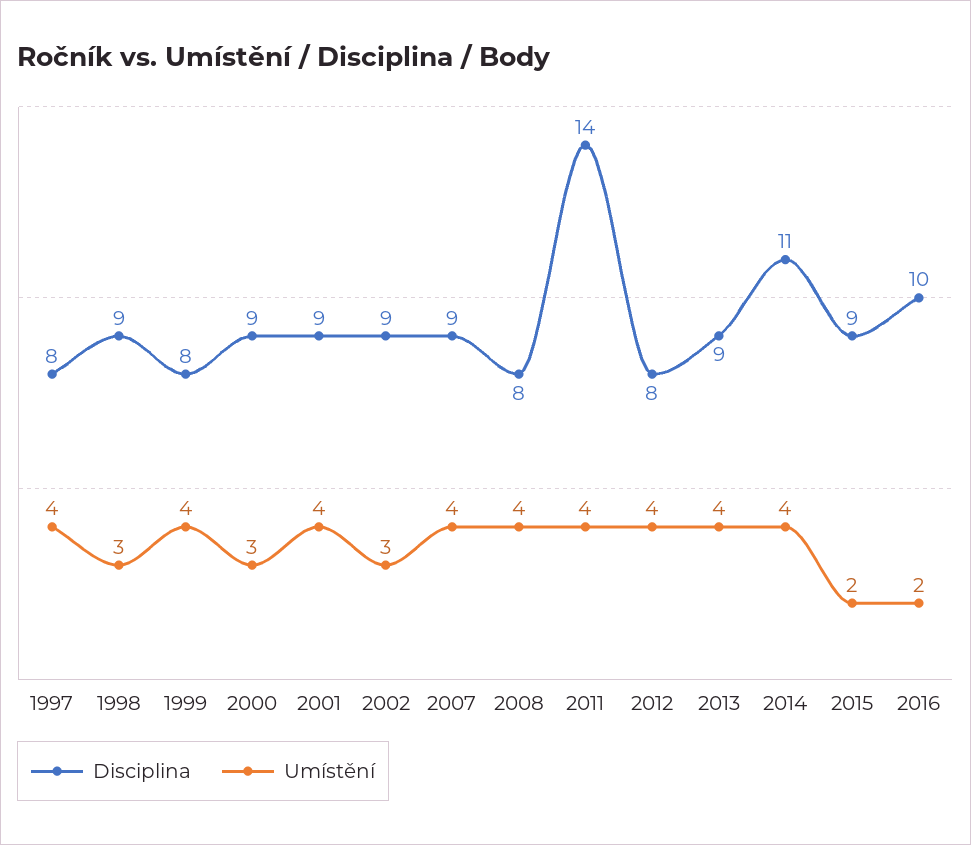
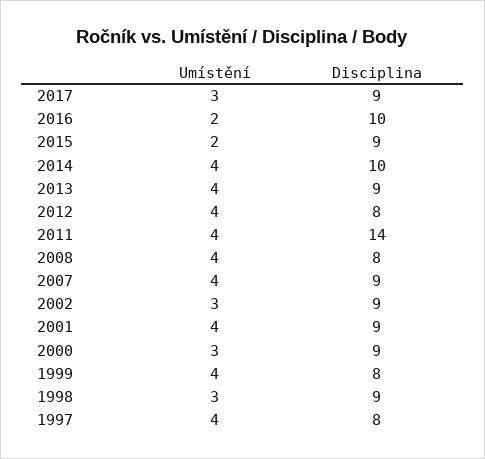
Disciplina, 2014: 11 -> 10
Umístění, 2017: none -> 3
Disciplina, 2017: none -> 9

